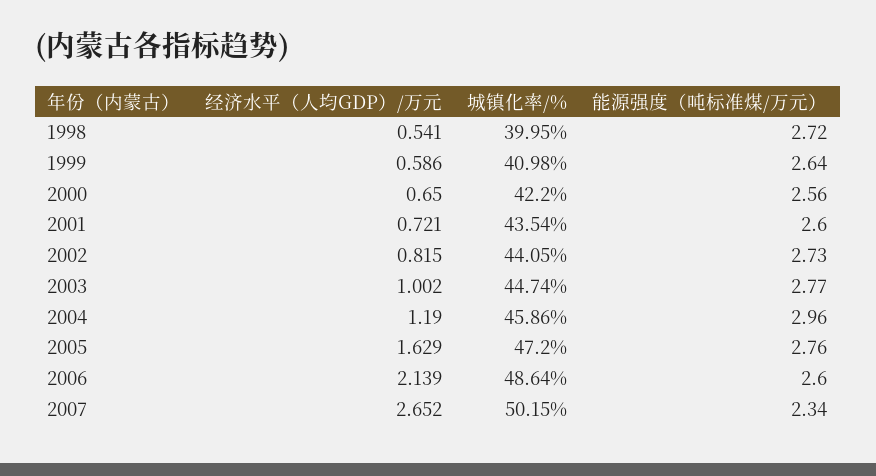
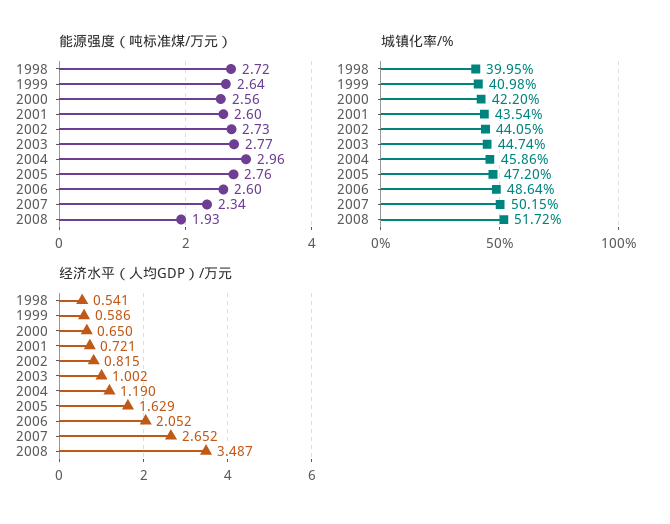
经济水平（人均GDP）/万元, 2006: 2.139 -> 2.052
能源强度（吨标准煤/万元）, 2008: none -> 1.93
城镇化率/%, 2008: none -> 51.72
经济水平（人均GDP）/万元, 2008: none -> 3.487

